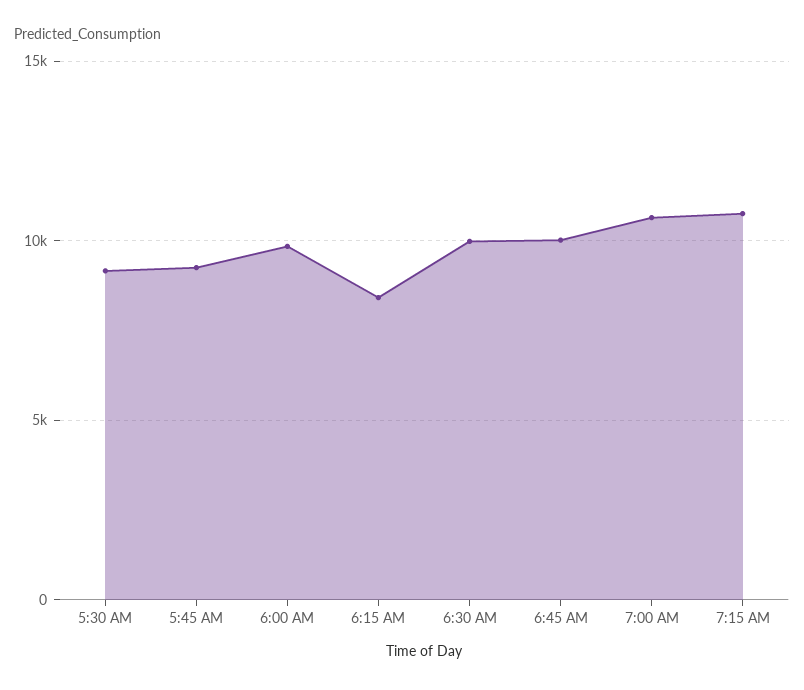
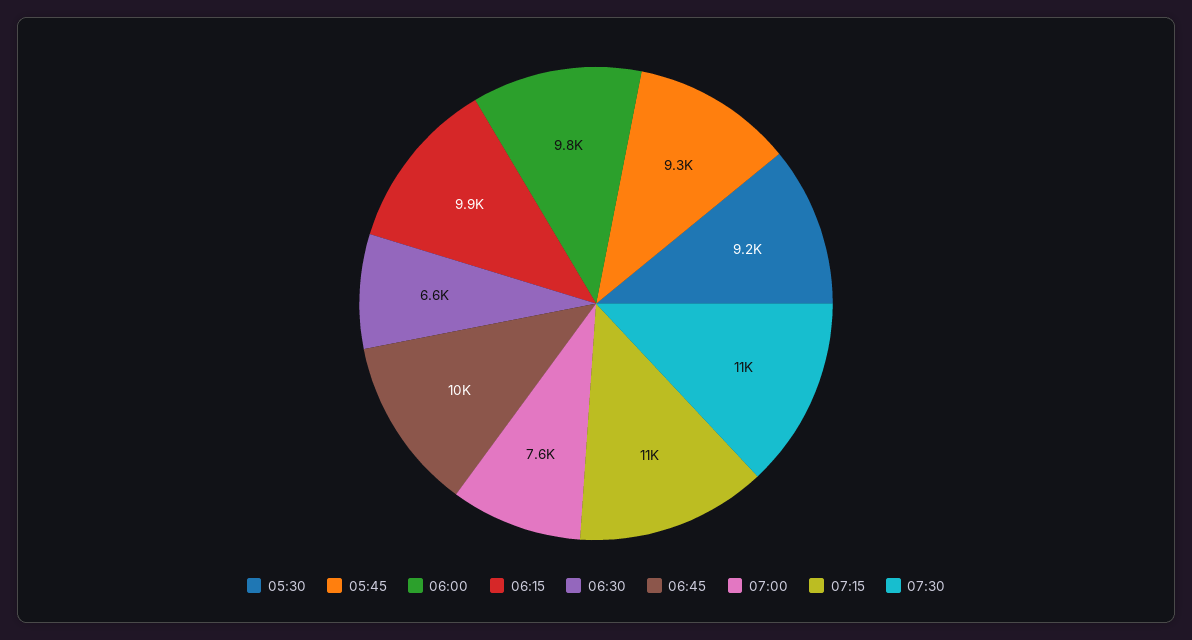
6:15 AM: 8500 -> 9900
6:30 AM: 10000 -> 6600
7:00 AM: 10500 -> 7600
07:30: none -> 11000

